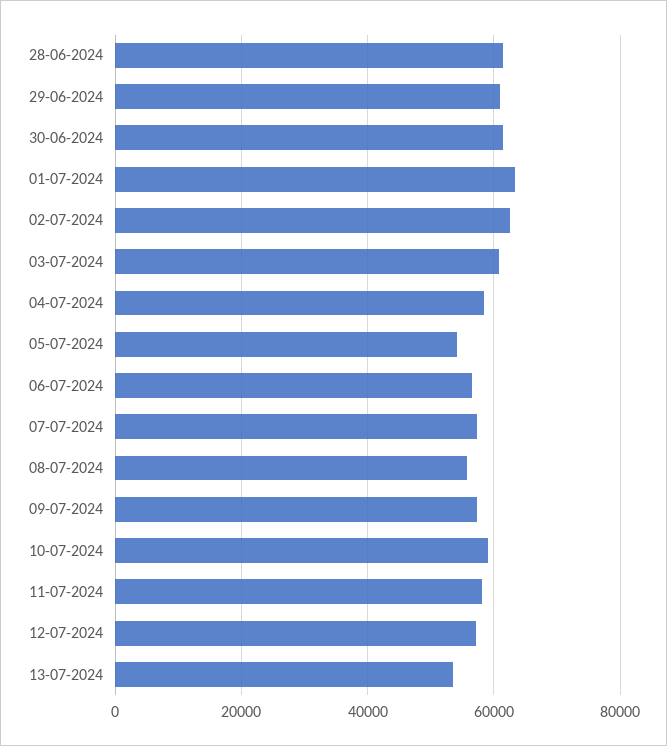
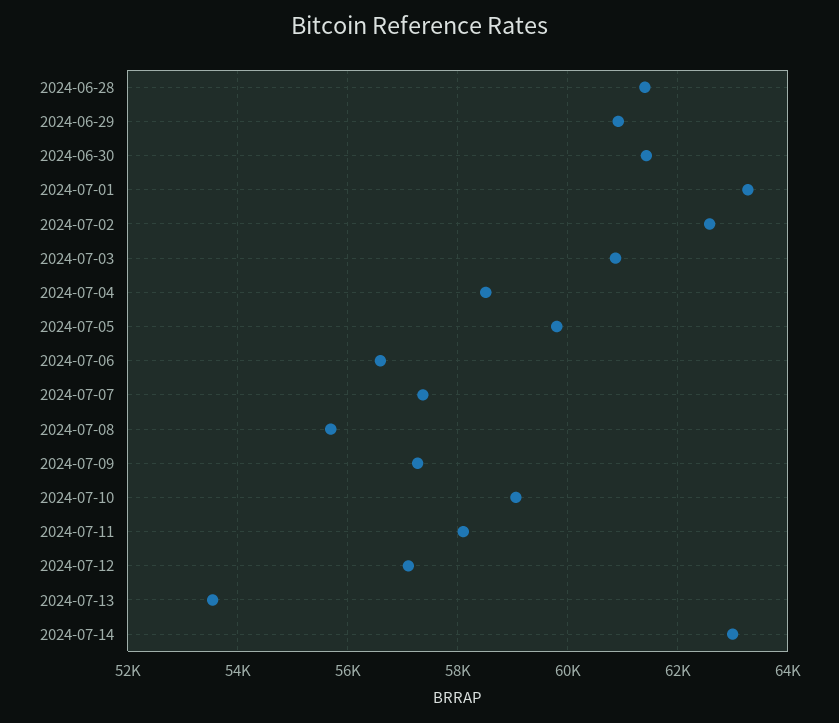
05-07-2024: 54000 -> 59800
2024-07-14: none -> 63000

